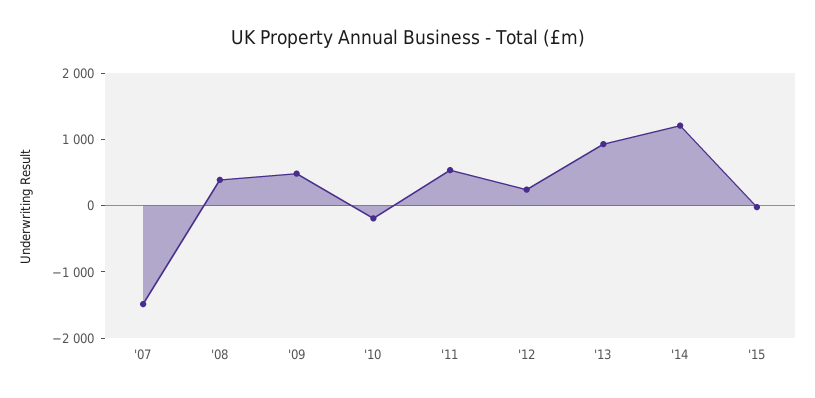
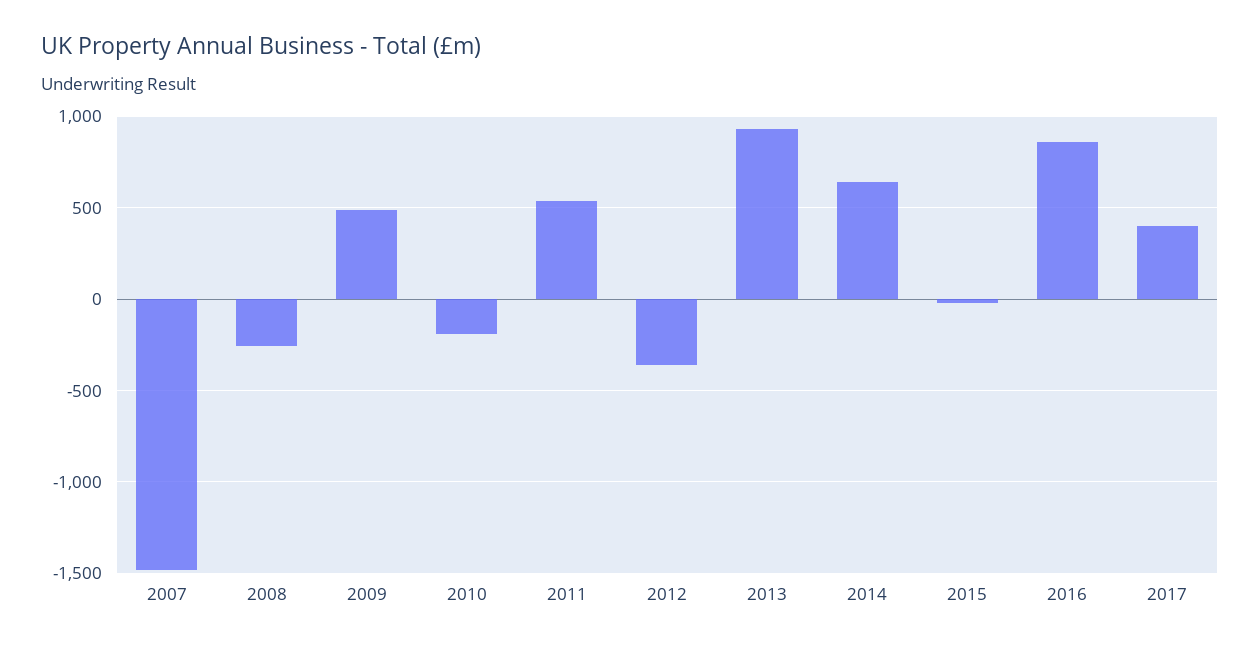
'08: 400 -> -250
'12: 200 -> -350
'14: 1200 -> 650
2016: none -> 850
2017: none -> 400

